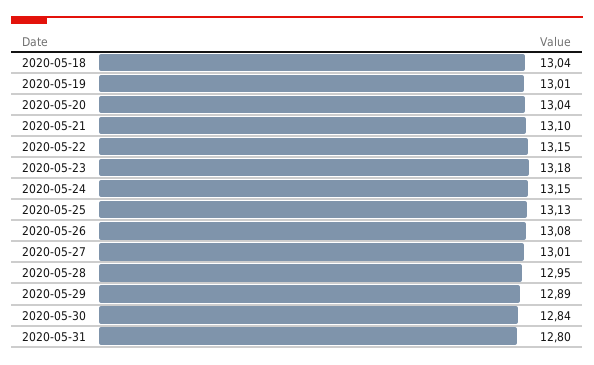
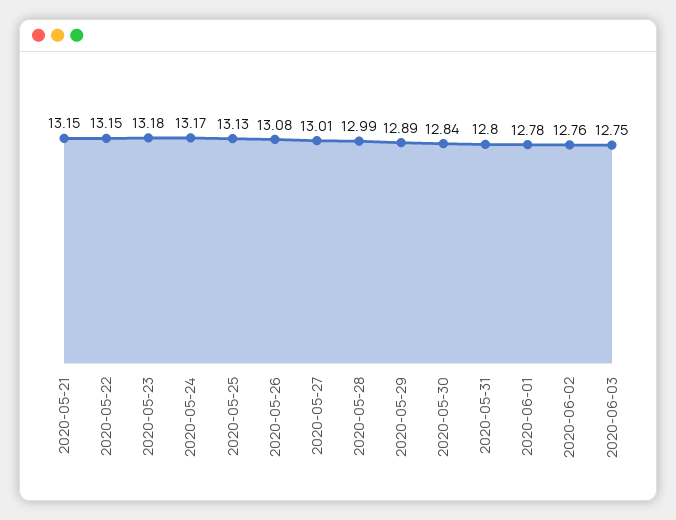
2020-05-18: 13.04 -> none
2020-05-19: 13.01 -> none
2020-05-20: 13.04 -> none
2020-05-21: 13.1 -> 13.15
2020-05-24: 13.15 -> 13.17
2020-05-28: 12.95 -> 12.99
2020-06-01: none -> 12.78
2020-06-02: none -> 12.76
2020-06-03: none -> 12.75

